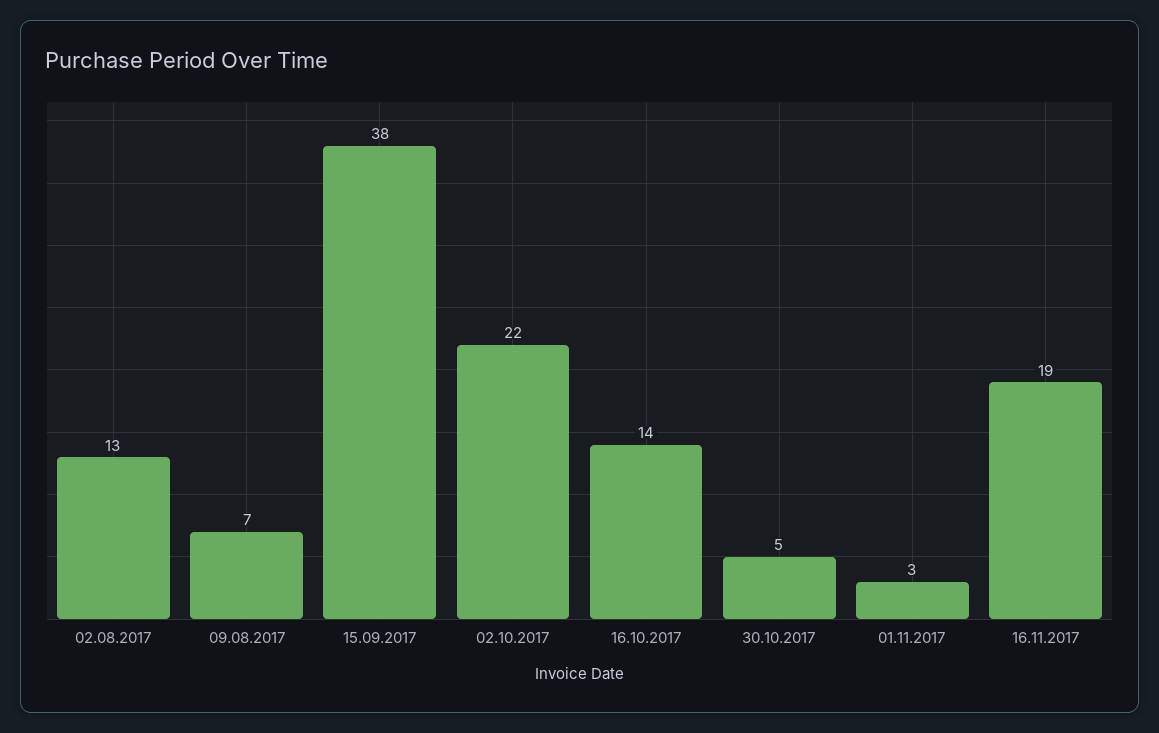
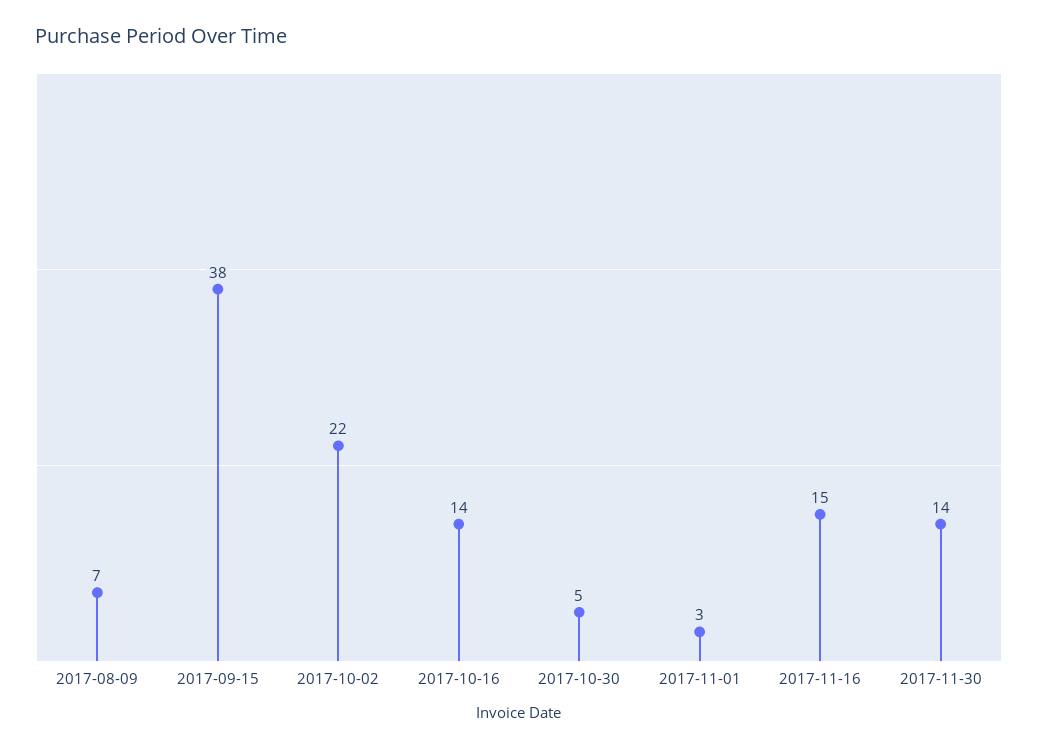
02.08.2017: 13 -> none
16.11.2017: 19 -> 15
2017-11-30: none -> 14

